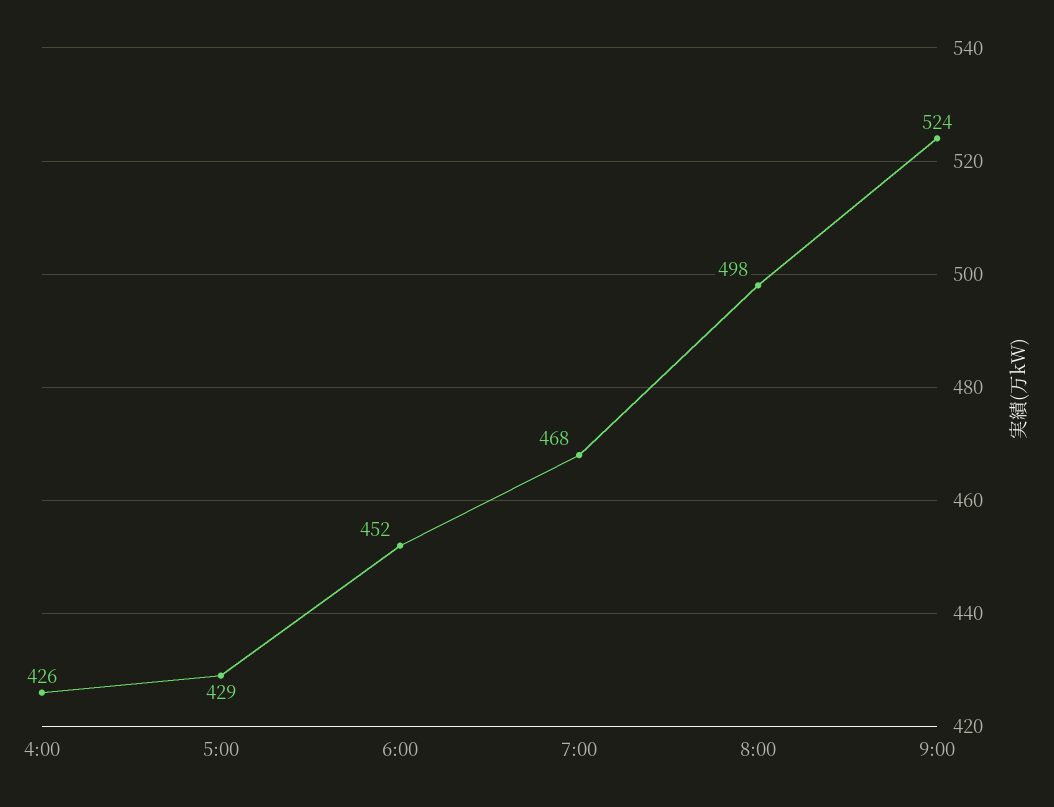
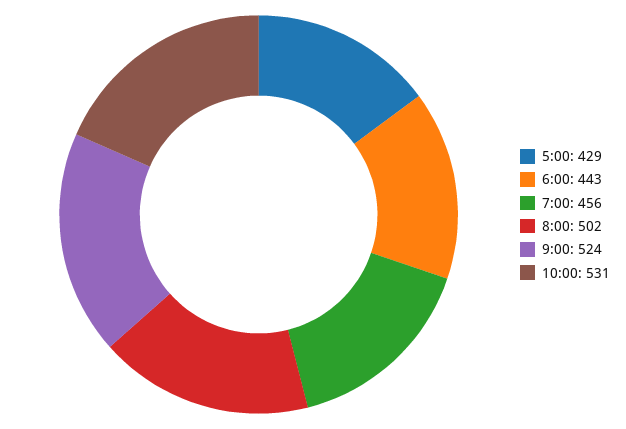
4:00: 426 -> none
6:00: 452 -> 443
7:00: 468 -> 456
8:00: 498 -> 502
10:00: none -> 531

